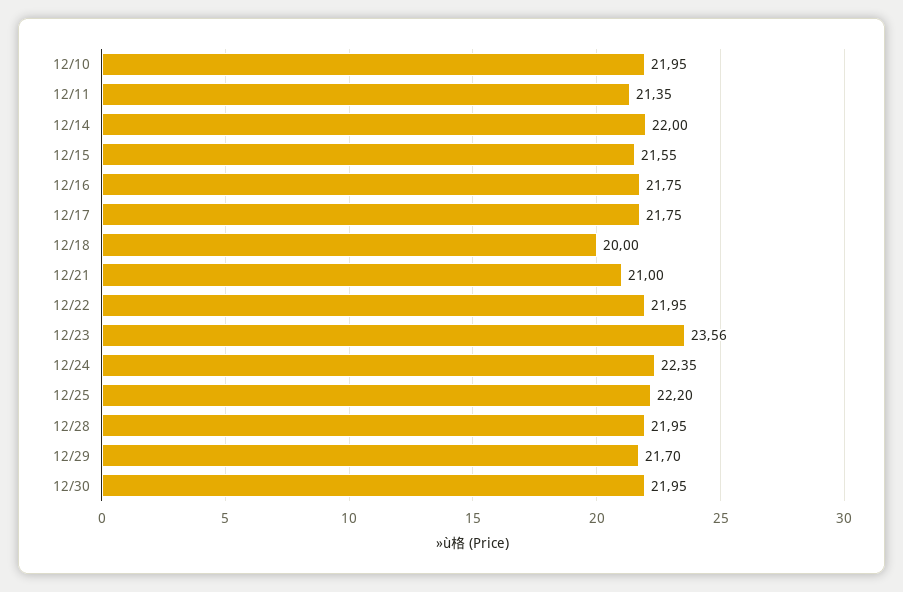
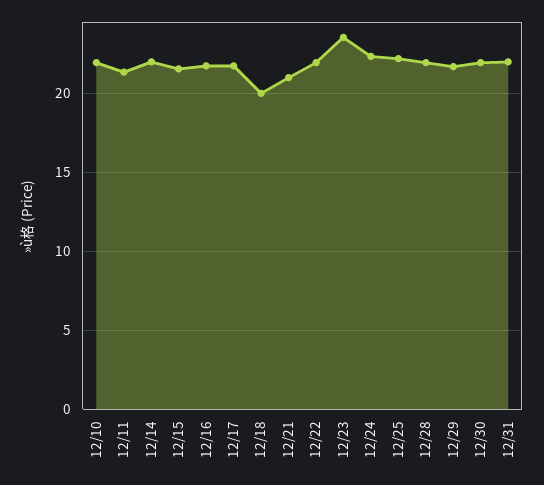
12/31: none -> 22

